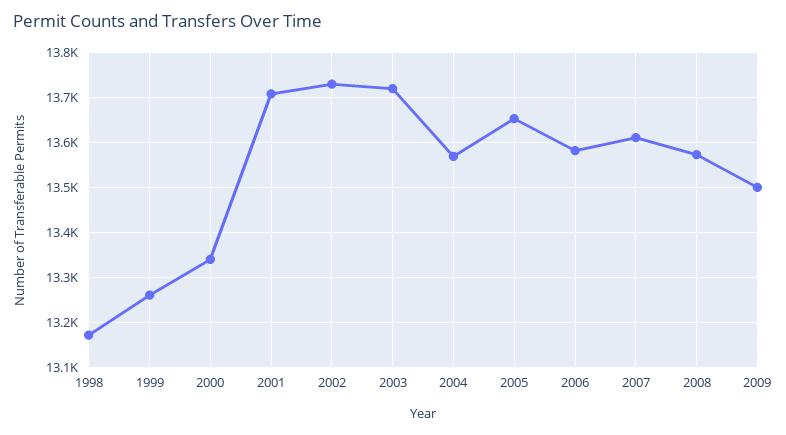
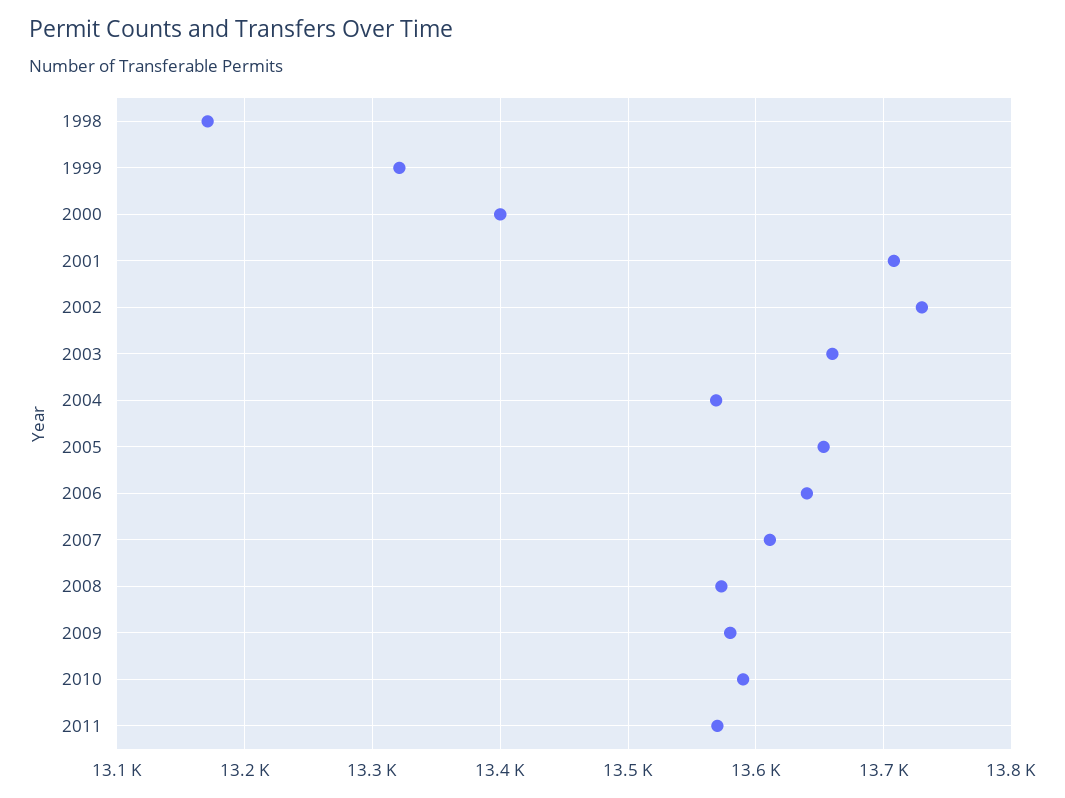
1999: 13260 -> 13320
2000: 13340 -> 13400
2003: 13720 -> 13660
2006: 13580 -> 13640
2009: 13500 -> 13580
2010: none -> 13590
2011: none -> 13570

